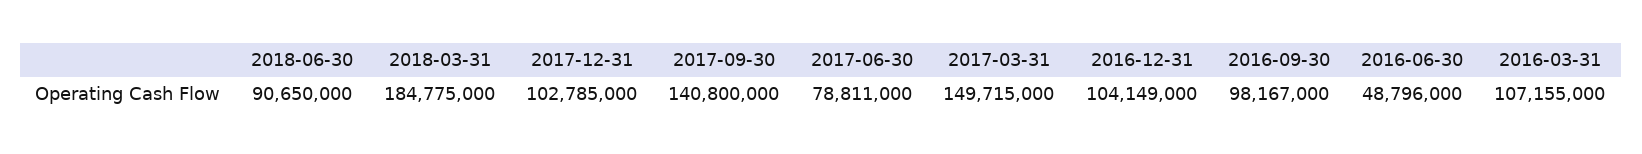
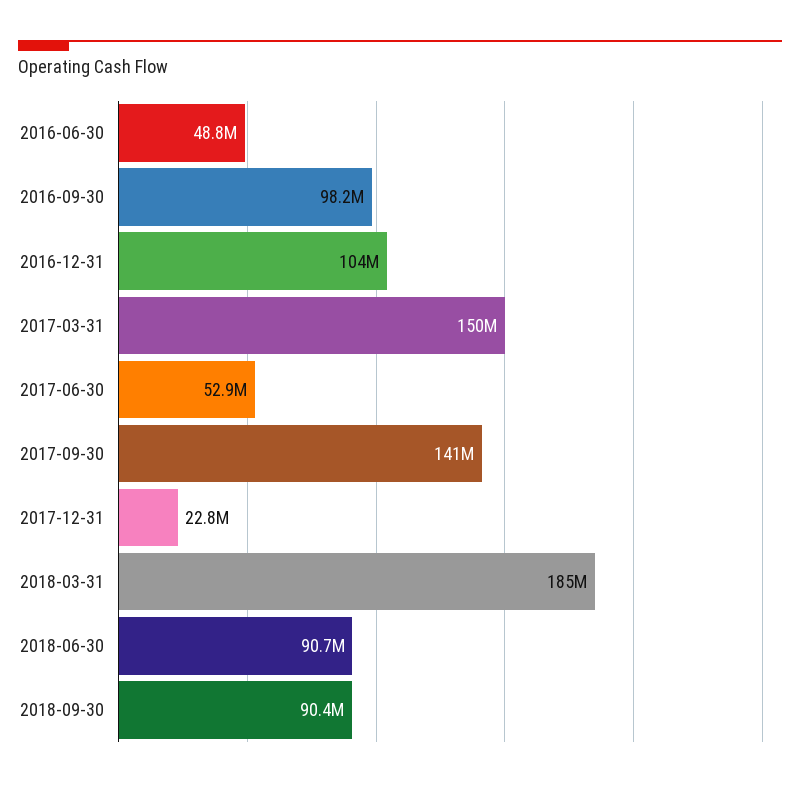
2017-12-31: 102785000 -> 22800000
2017-06-30: 78811000 -> 52900000
2016-03-31: 107155000 -> none
2018-09-30: none -> 90400000

